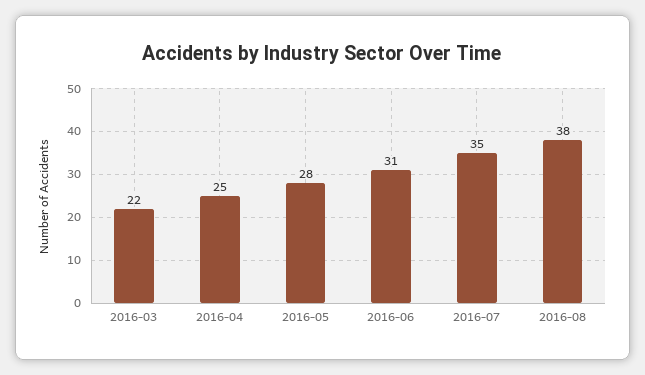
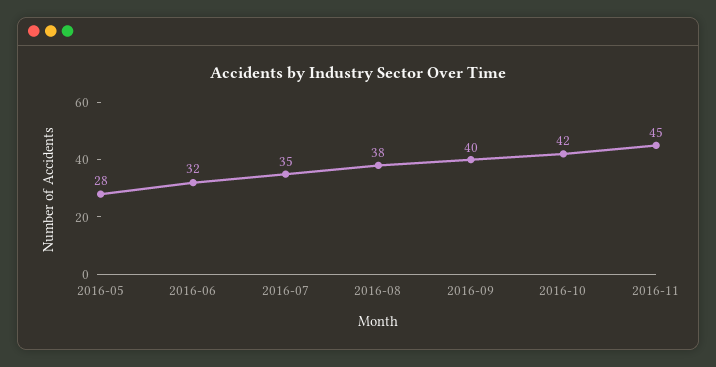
2016-03: 22 -> none
2016-04: 25 -> none
2016-06: 31 -> 32
2016-09: none -> 40
2016-10: none -> 42
2016-11: none -> 45

